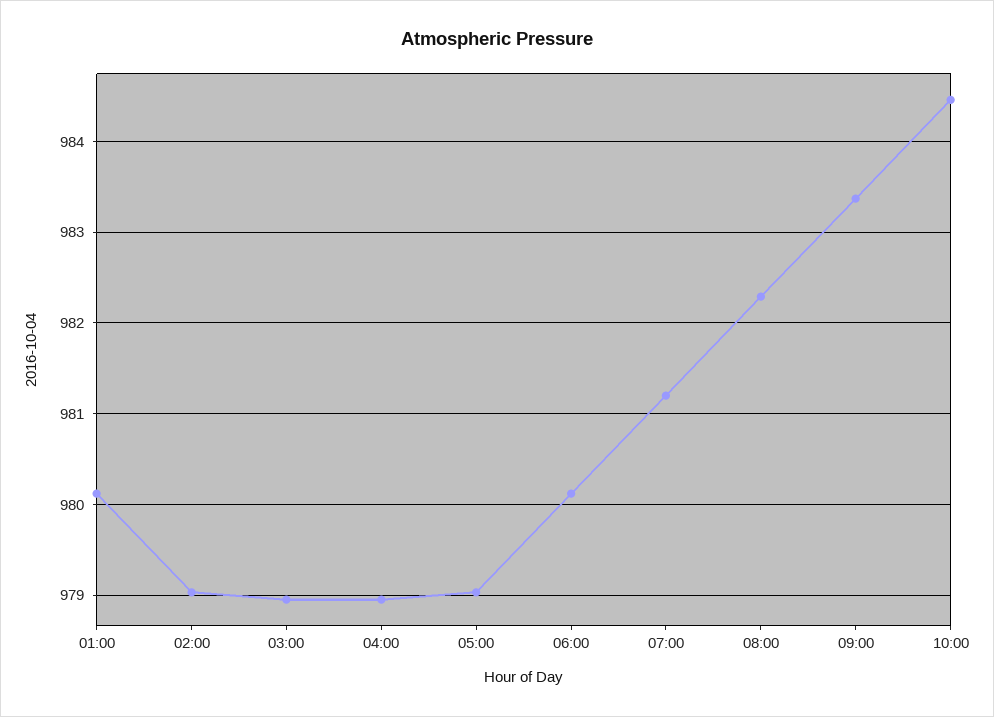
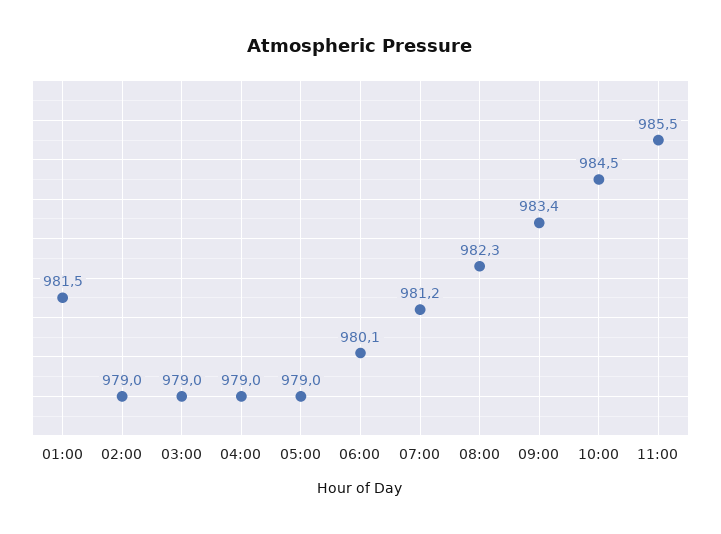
01:00: 980.1 -> 981.5
11:00: none -> 985.5

